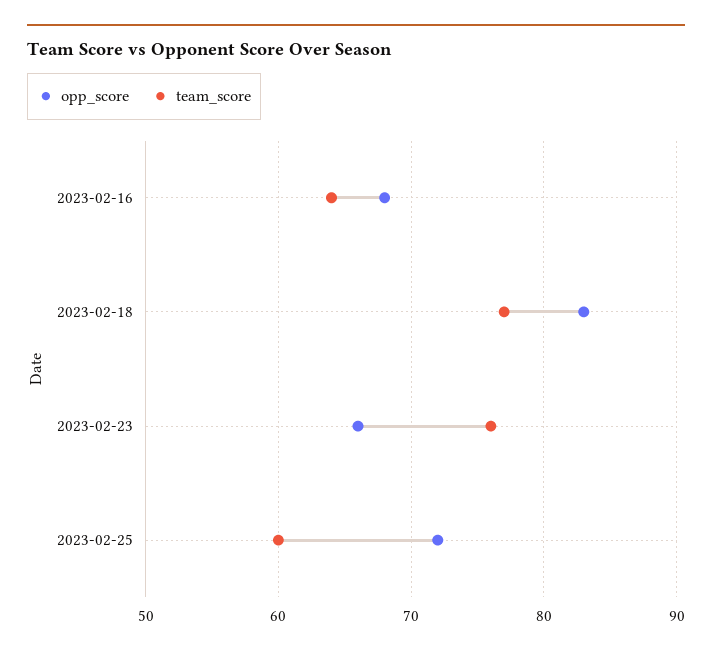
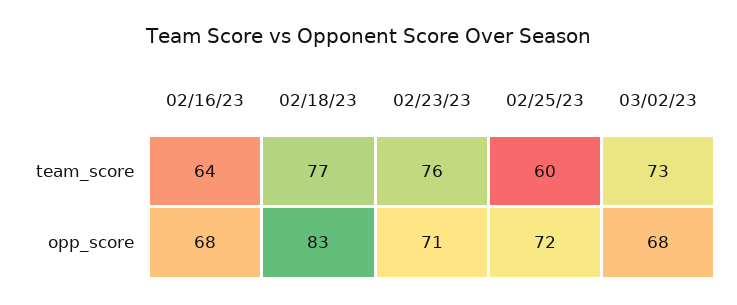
opp_score, 2023-02-23: 66 -> 71
team_score, 03/02/23: none -> 73
opp_score, 03/02/23: none -> 68

